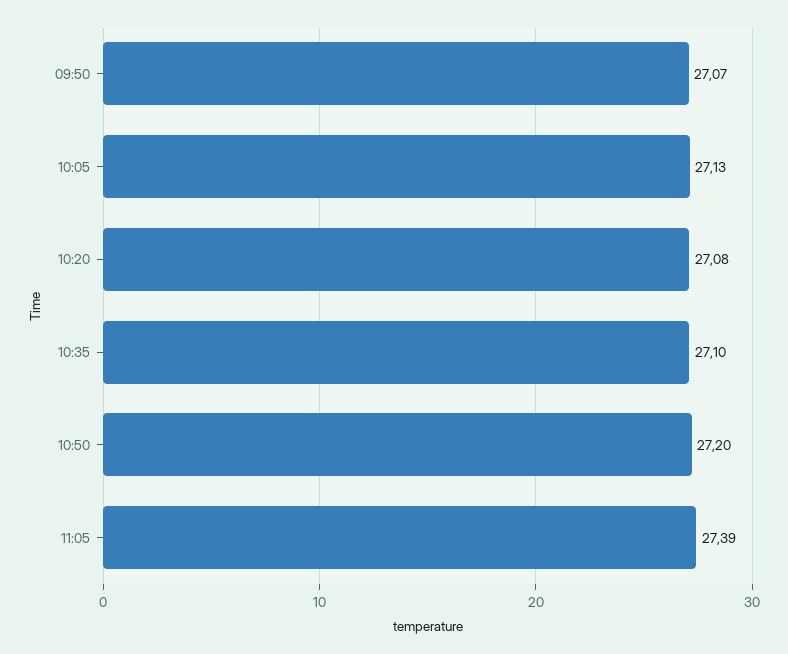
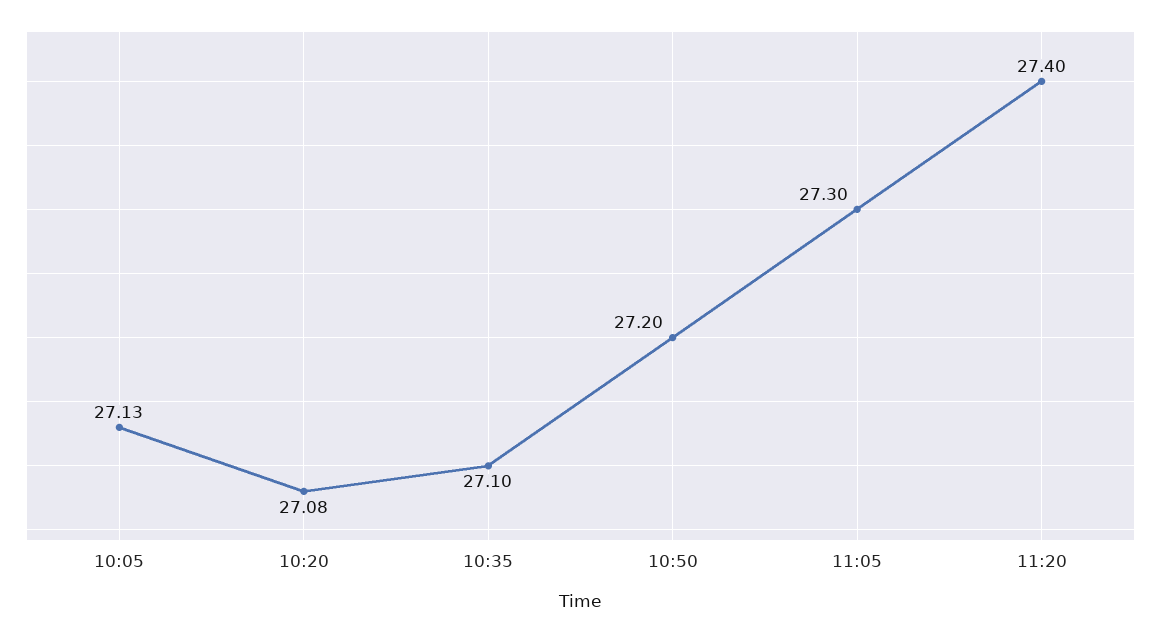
09:50: 27.07 -> none
11:05: 27.39 -> 27.3
11:20: none -> 27.4

